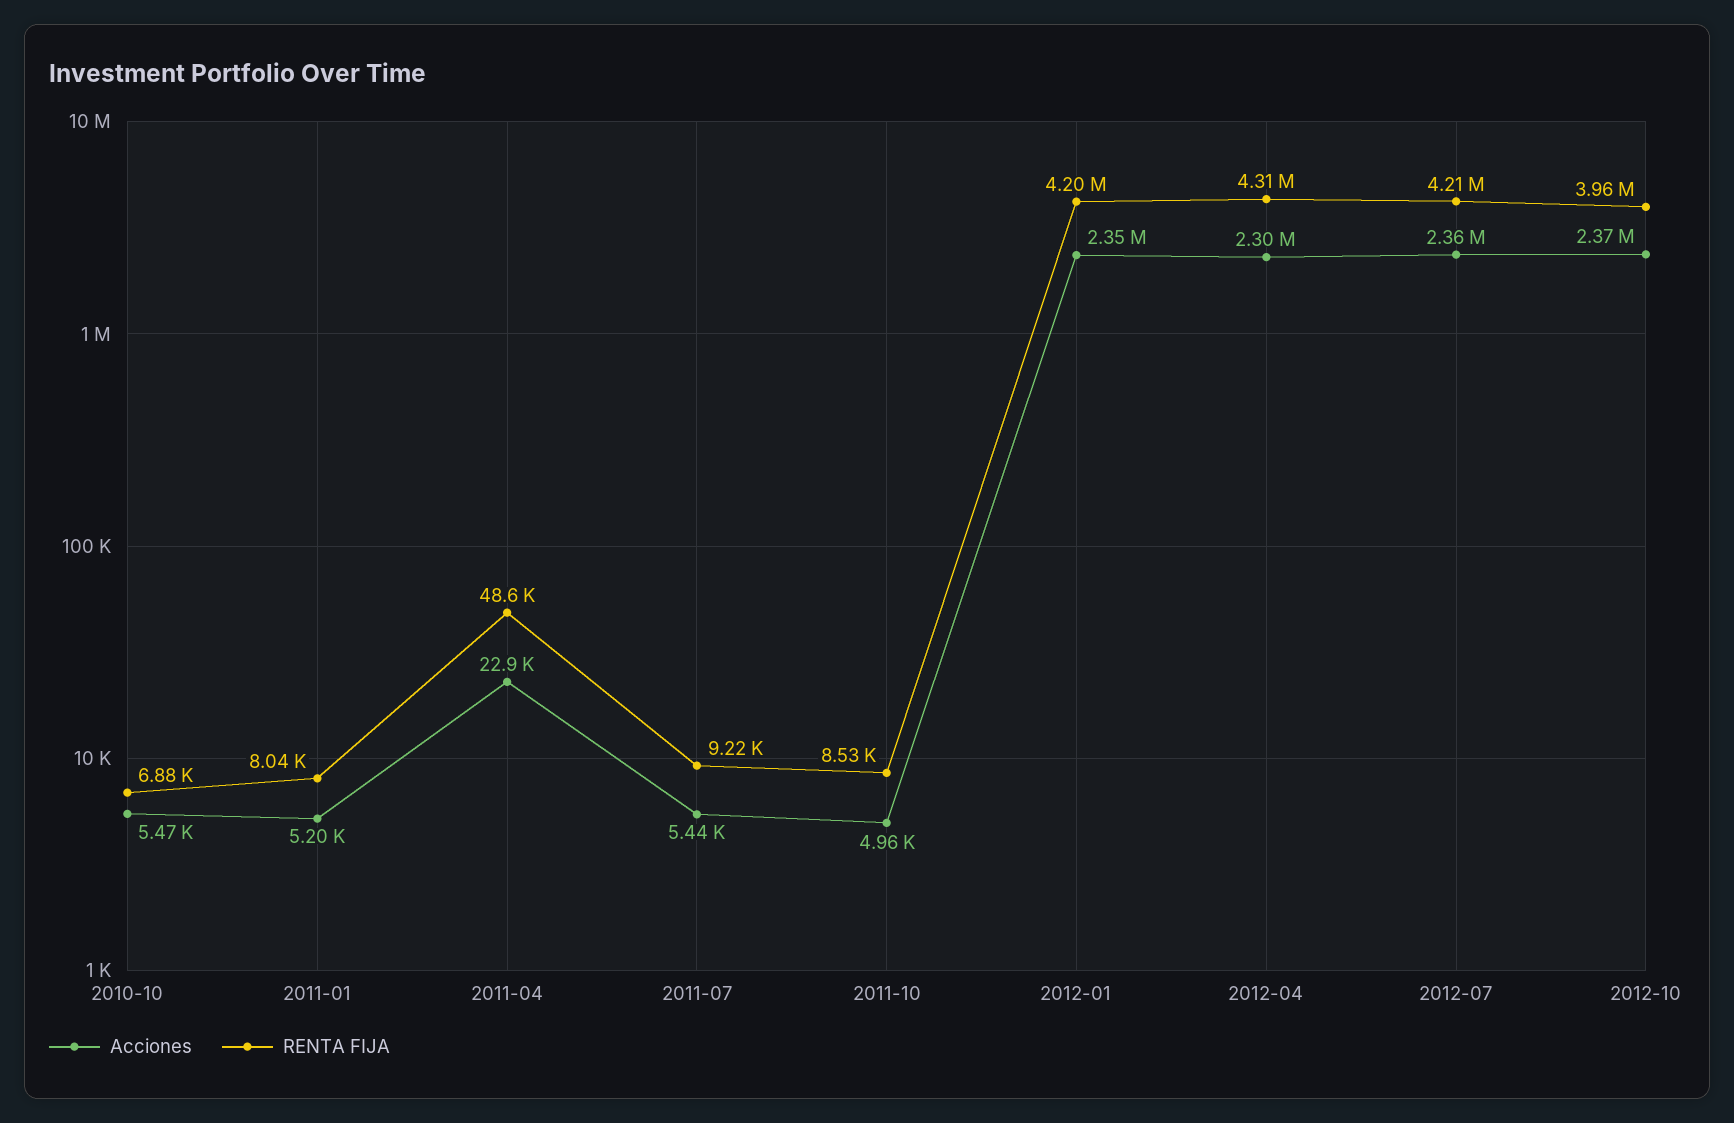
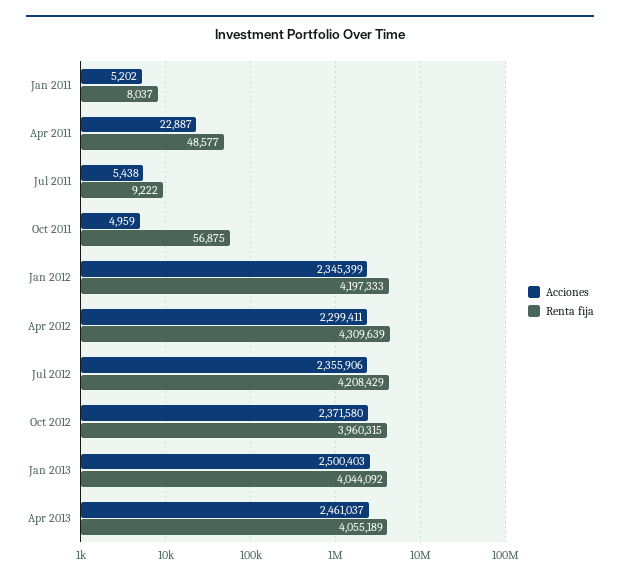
Acciones, 2010-10: 5470 -> none
RENTA FIJA, 2010-10: 6880 -> none
RENTA FIJA, 2011-10: 8530 -> 56875
Acciones, Jan 2013: none -> 2500403
RENTA FIJA, Jan 2013: none -> 4044092
Acciones, Apr 2013: none -> 2461037
RENTA FIJA, Apr 2013: none -> 4055189

